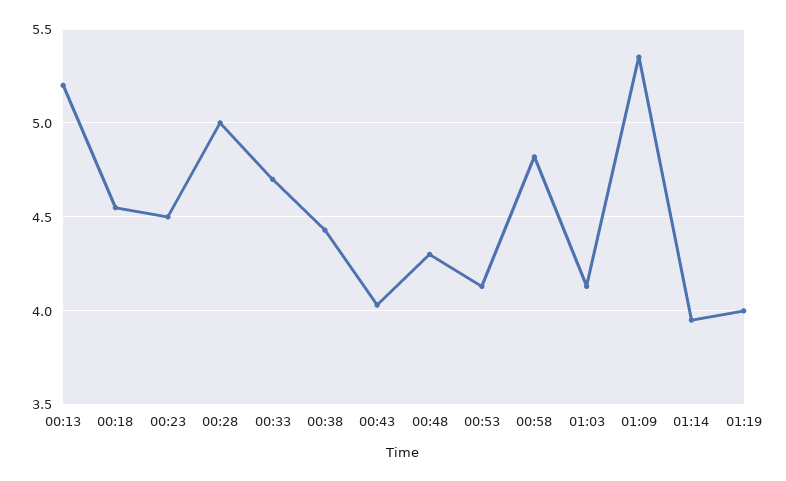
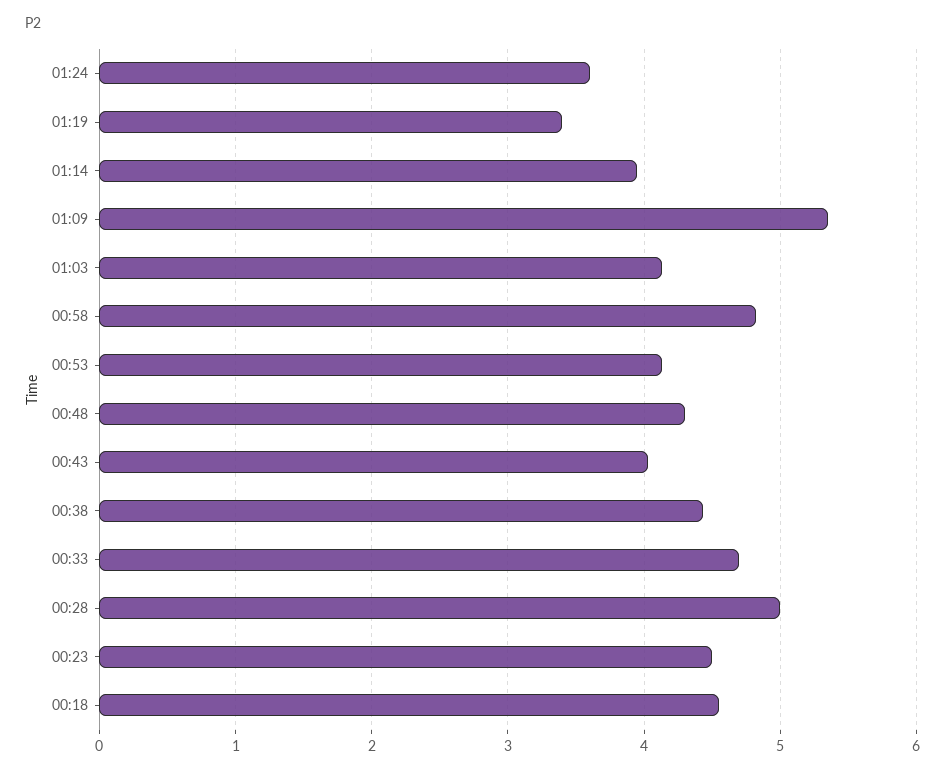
00:13: 5.2 -> none
01:19: 4 -> 3.4
01:24: none -> 3.6

